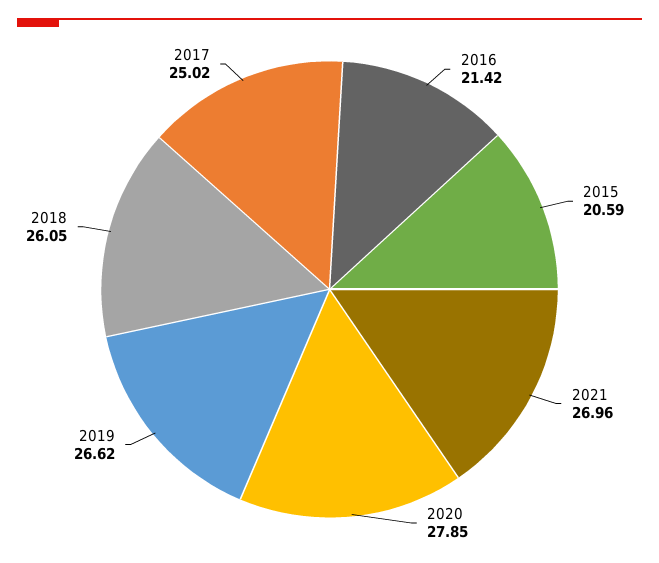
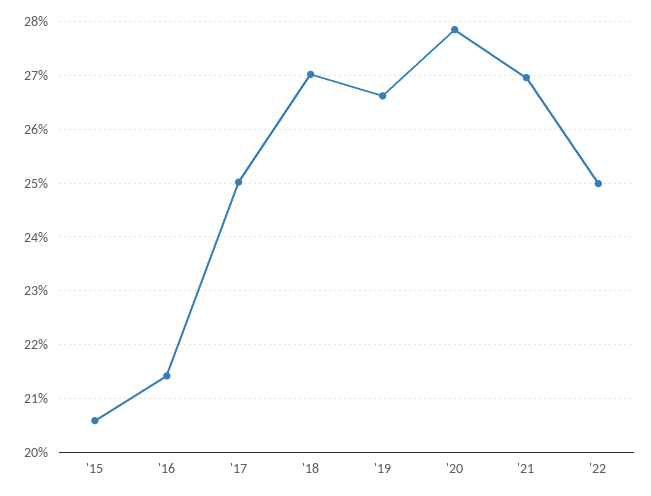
2018: 26.05 -> 27
'22: none -> 25

